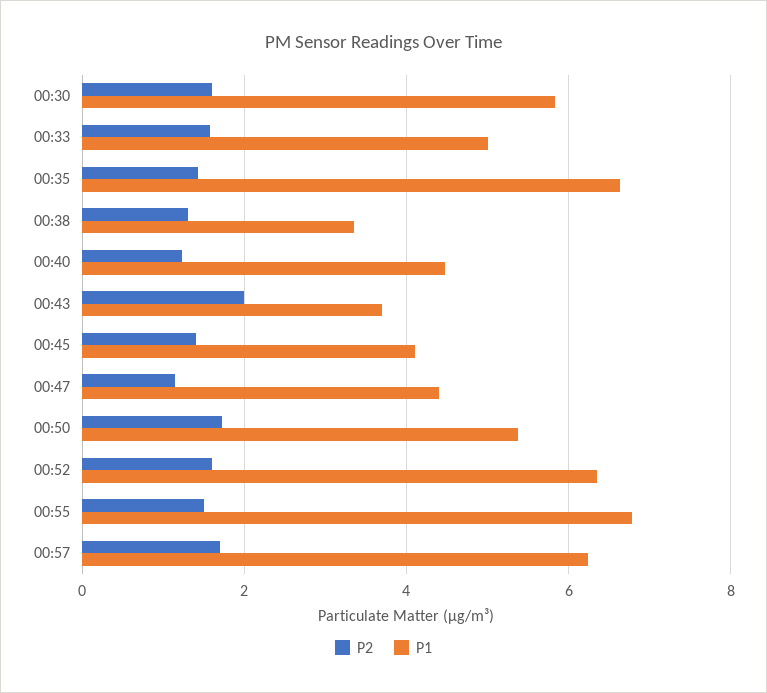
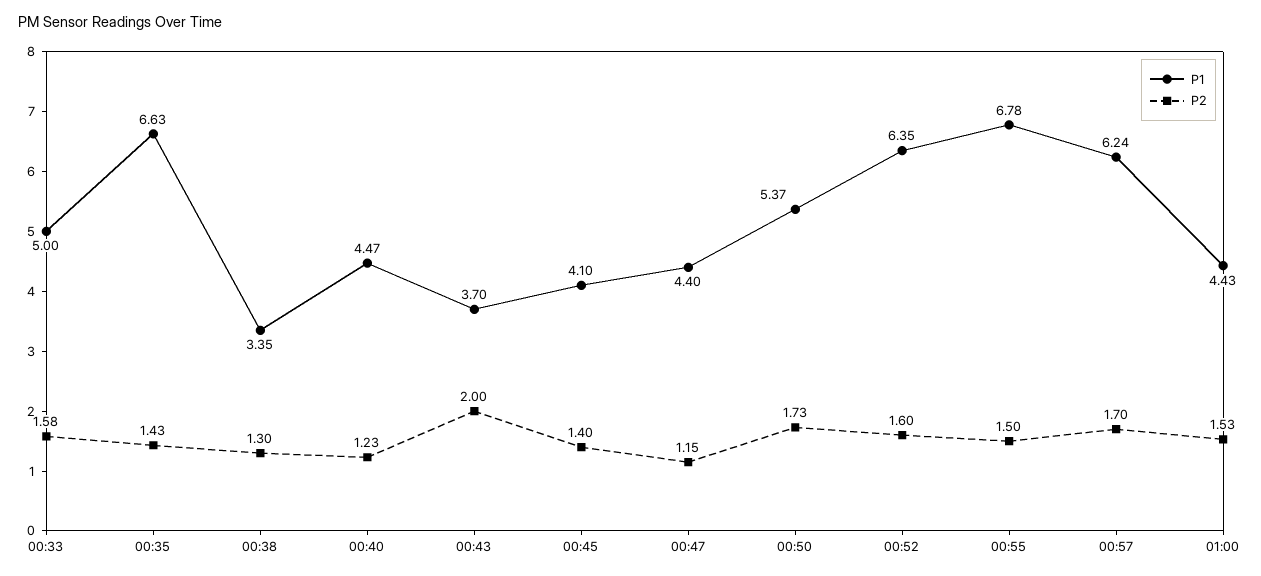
P2, 00:30: 1.6 -> none
P1, 00:30: 5.8 -> none
P1, 01:00: none -> 4.43
P2, 01:00: none -> 1.53

